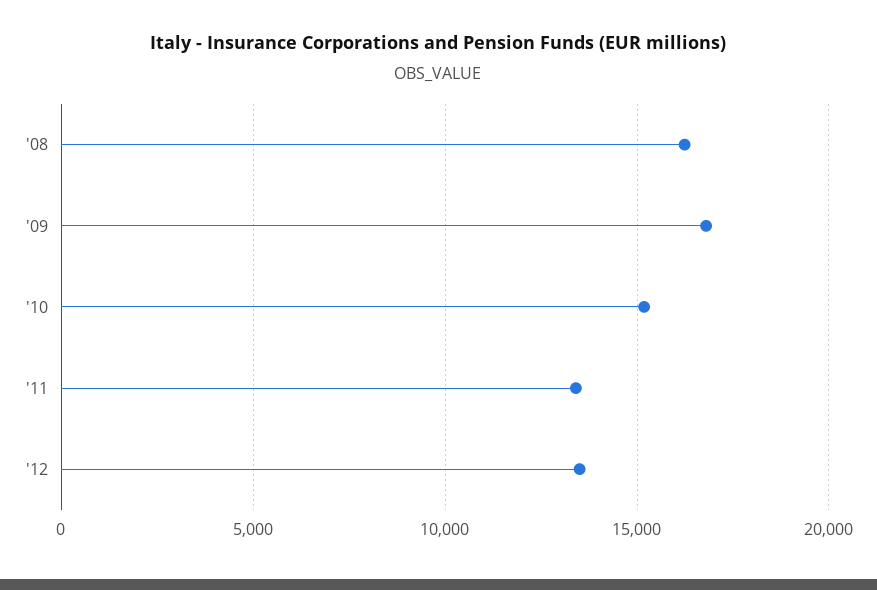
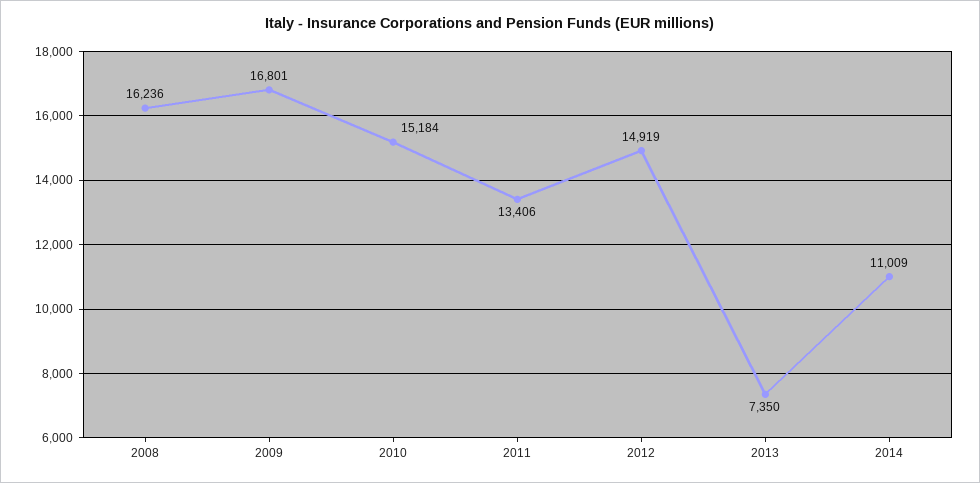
'12: 13500 -> 14919
2013: none -> 7350
2014: none -> 11009

